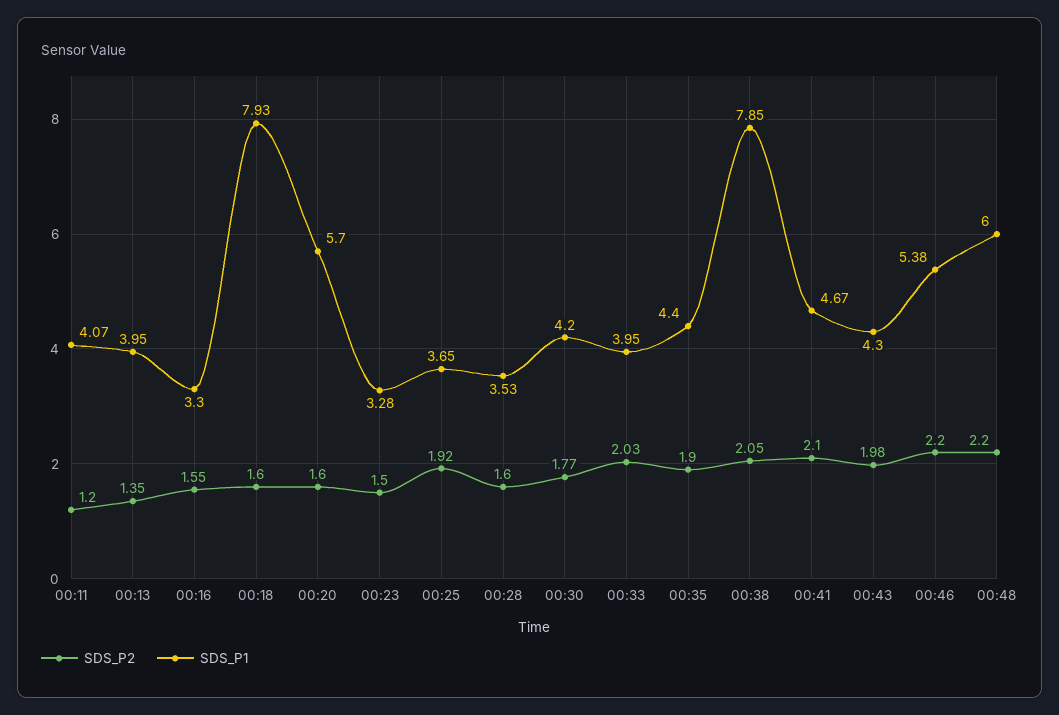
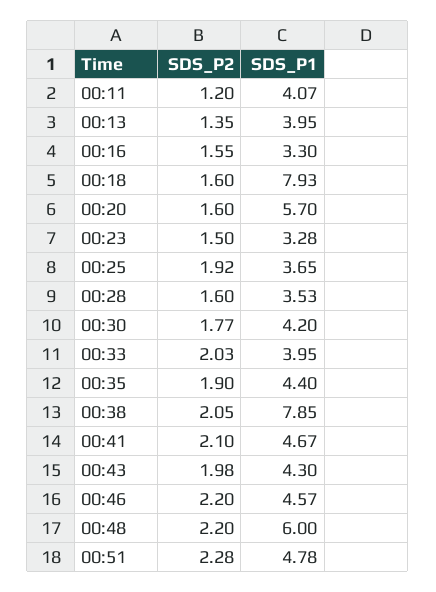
SDS_P1, 00:46: 5.38 -> 4.57
SDS_P2, 00:51: none -> 2.28
SDS_P1, 00:51: none -> 4.78

